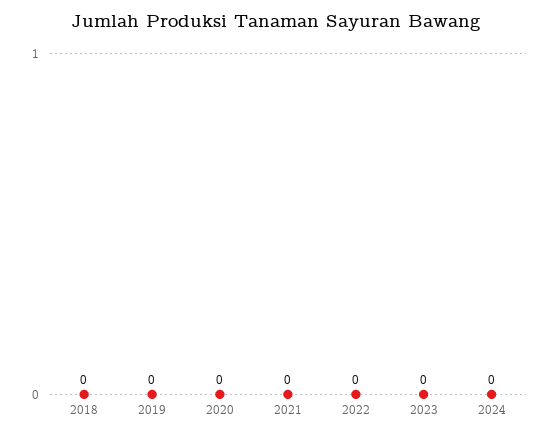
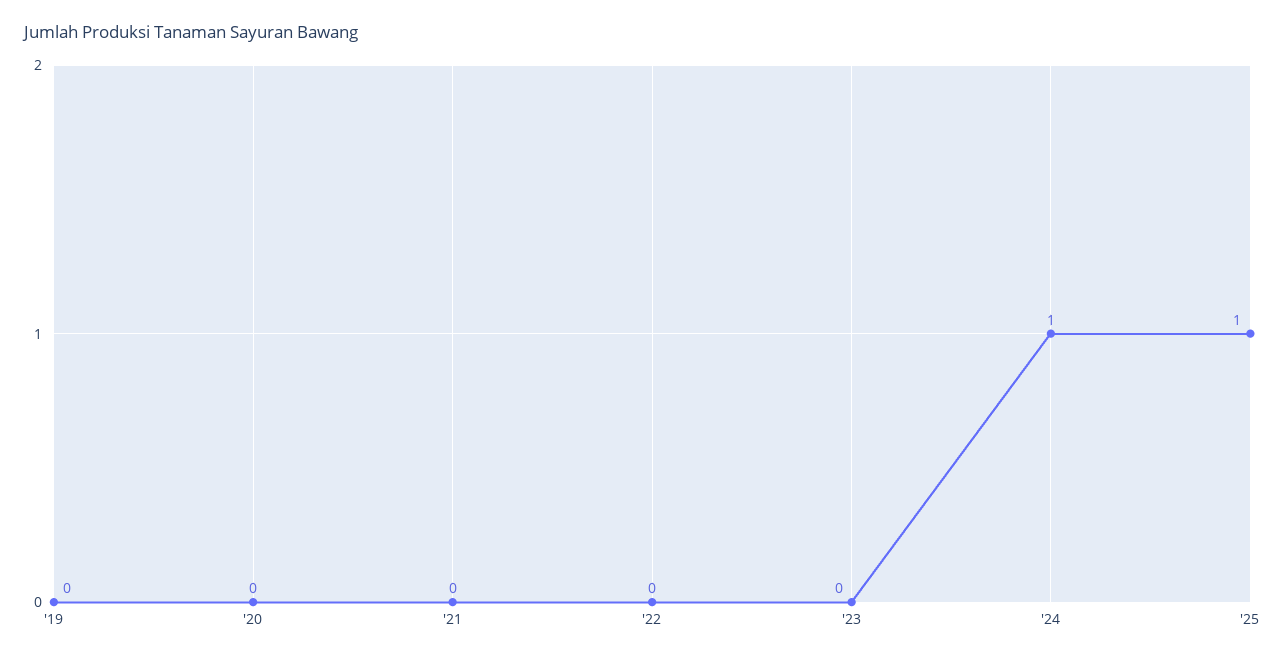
2018: 0 -> none
2024: 0 -> 1
'25: none -> 1

